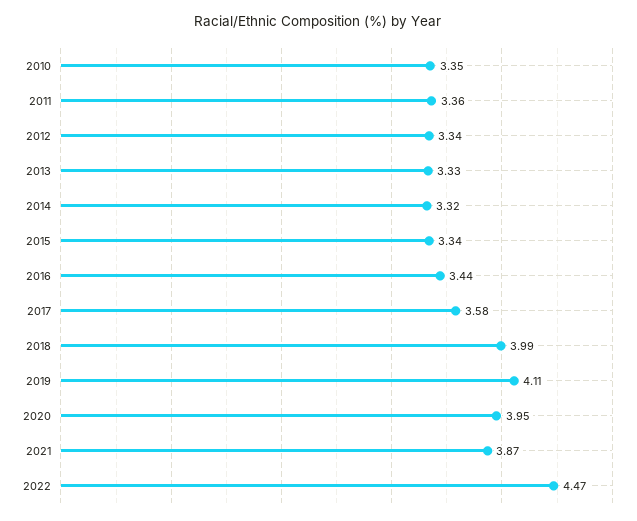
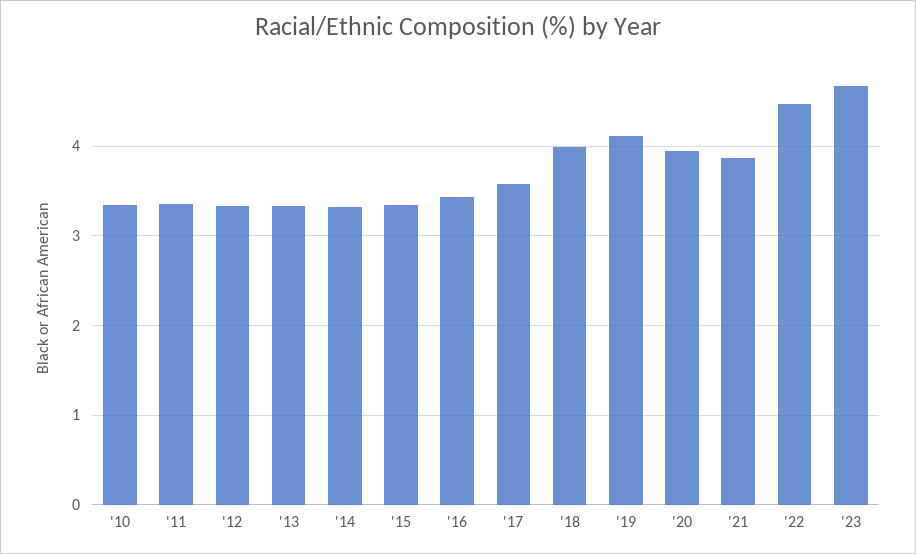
'23: none -> 4.7

